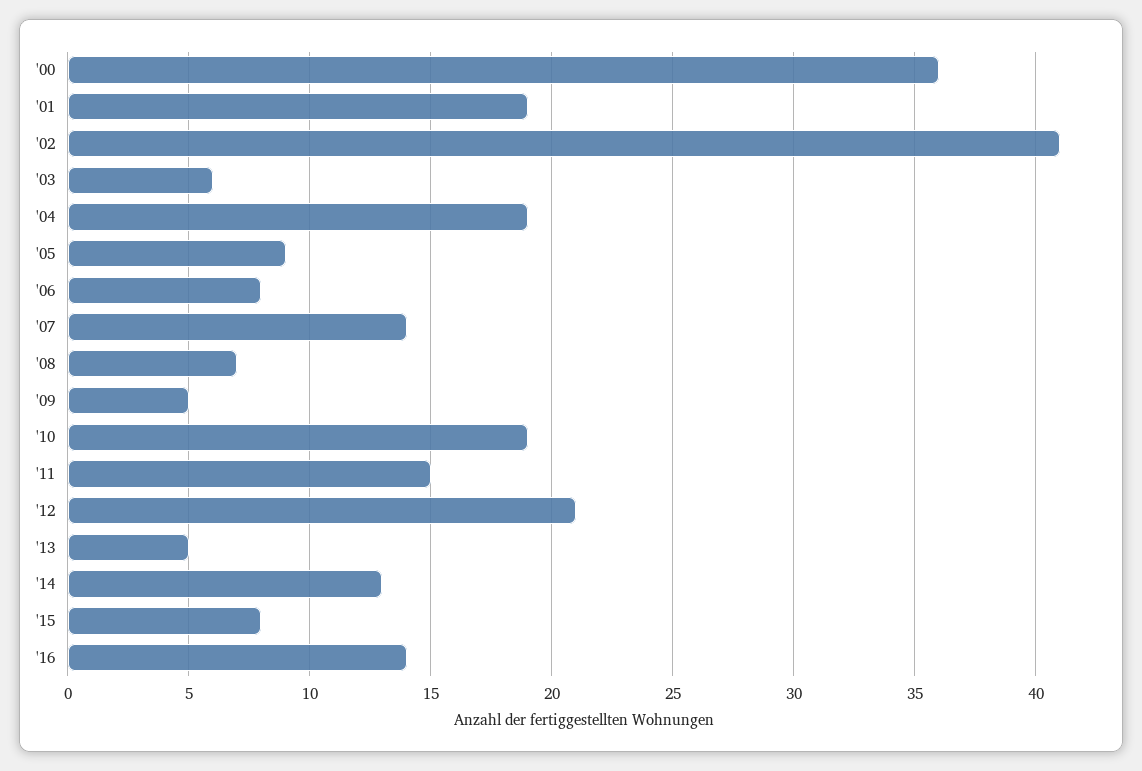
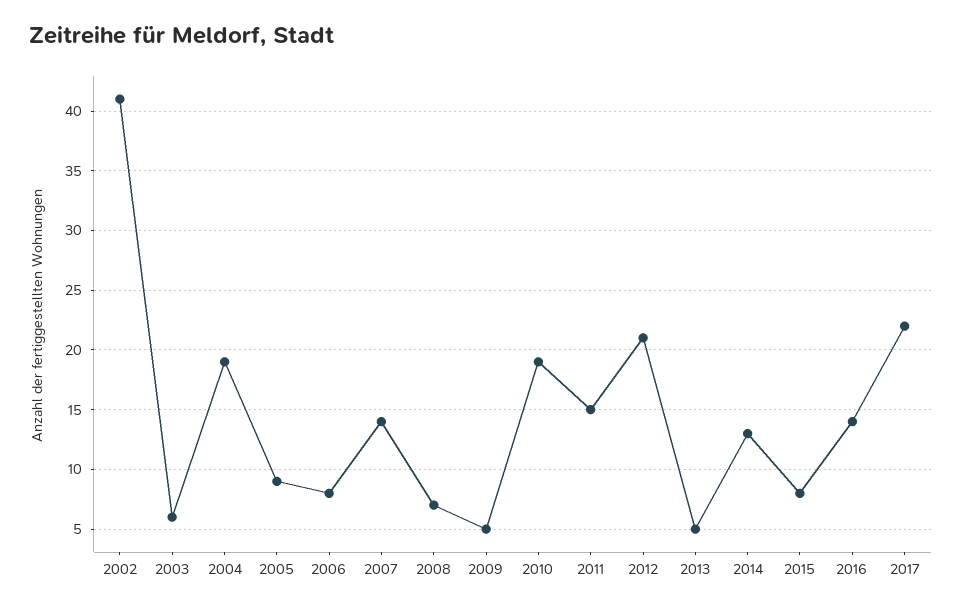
'00: 36 -> none
'01: 19 -> none
2017: none -> 22

